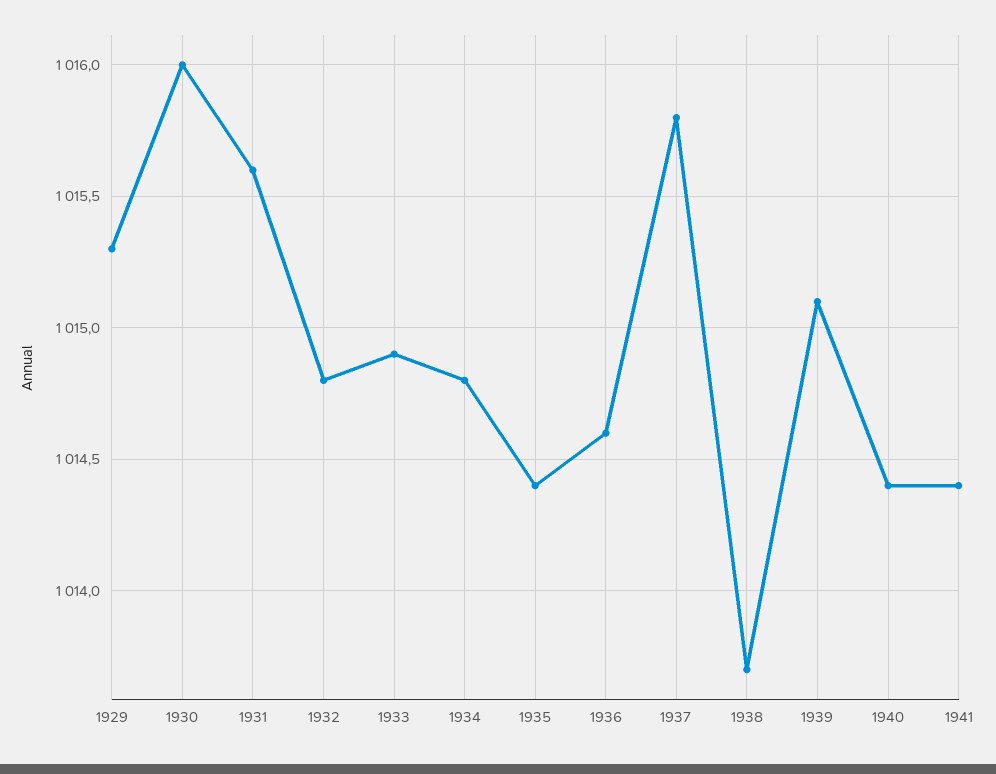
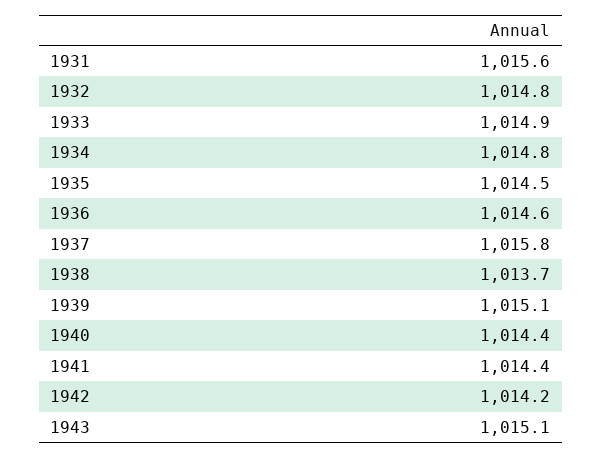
1929: 1015.3 -> none
1930: 1016 -> none
1935: 1014.4 -> 1014.5
1942: none -> 1014.2
1943: none -> 1015.1

